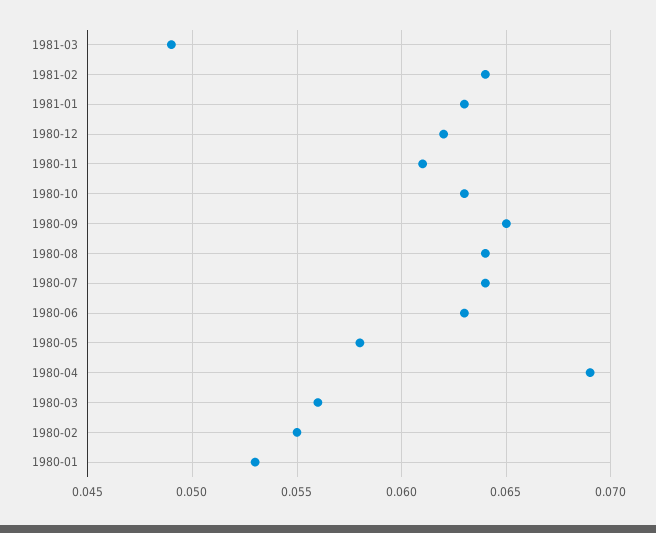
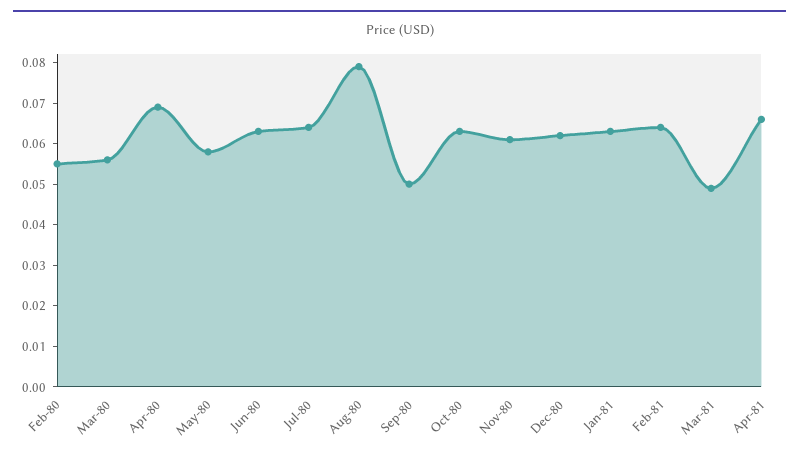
1980-09: 0.065 -> 0.05
1980-08: 0.064 -> 0.08
1980-01: 0.053 -> none
Apr-81: none -> 0.065

